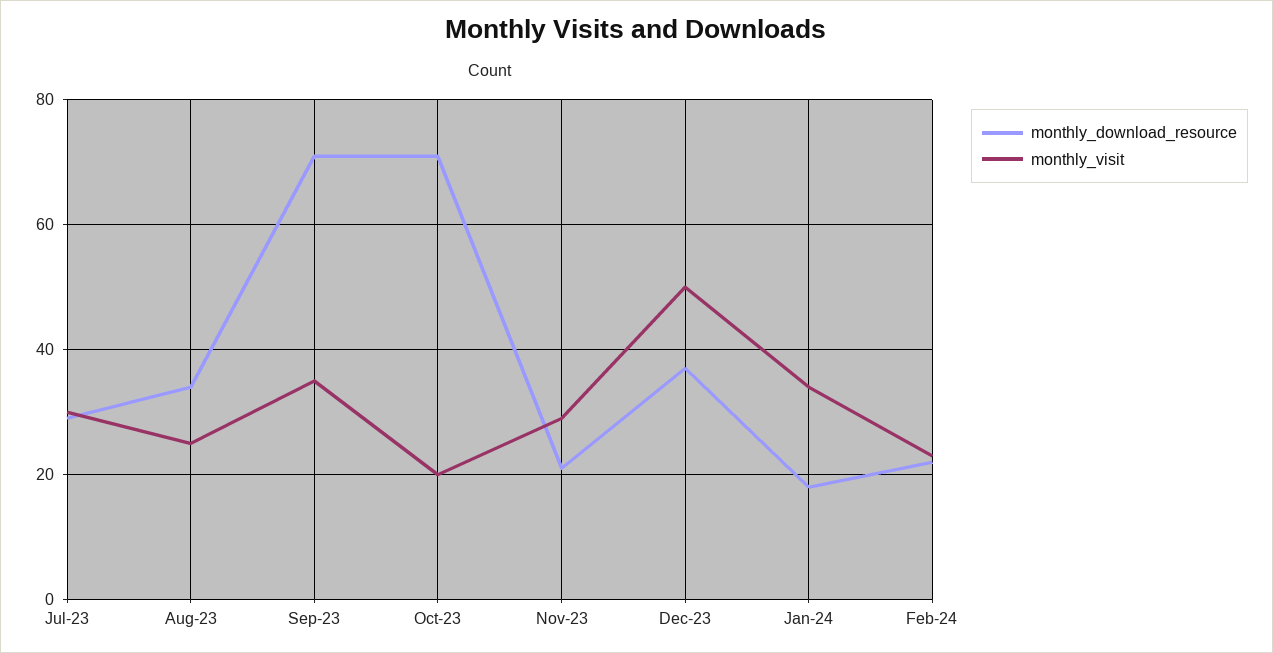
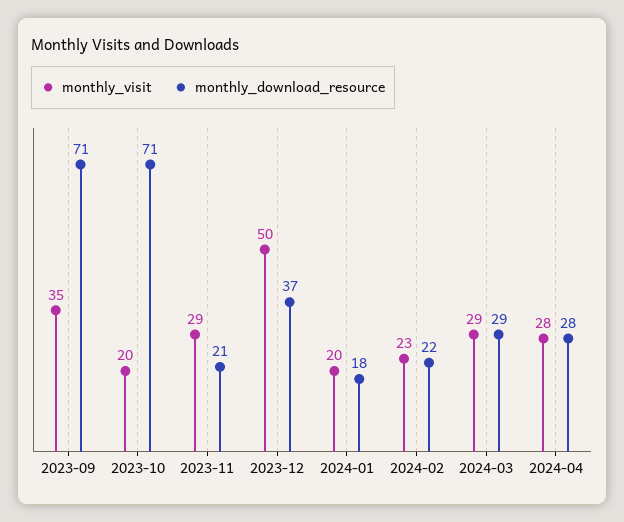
monthly_download_resource, Jul-23: 30 -> none
monthly_visit, Jul-23: 30 -> none
monthly_download_resource, Aug-23: 35 -> none
monthly_visit, Aug-23: 25 -> none
monthly_visit, Jan-24: 35 -> 20
monthly_visit, 2024-03: none -> 29
monthly_download_resource, 2024-03: none -> 29
monthly_visit, 2024-04: none -> 28
monthly_download_resource, 2024-04: none -> 28

